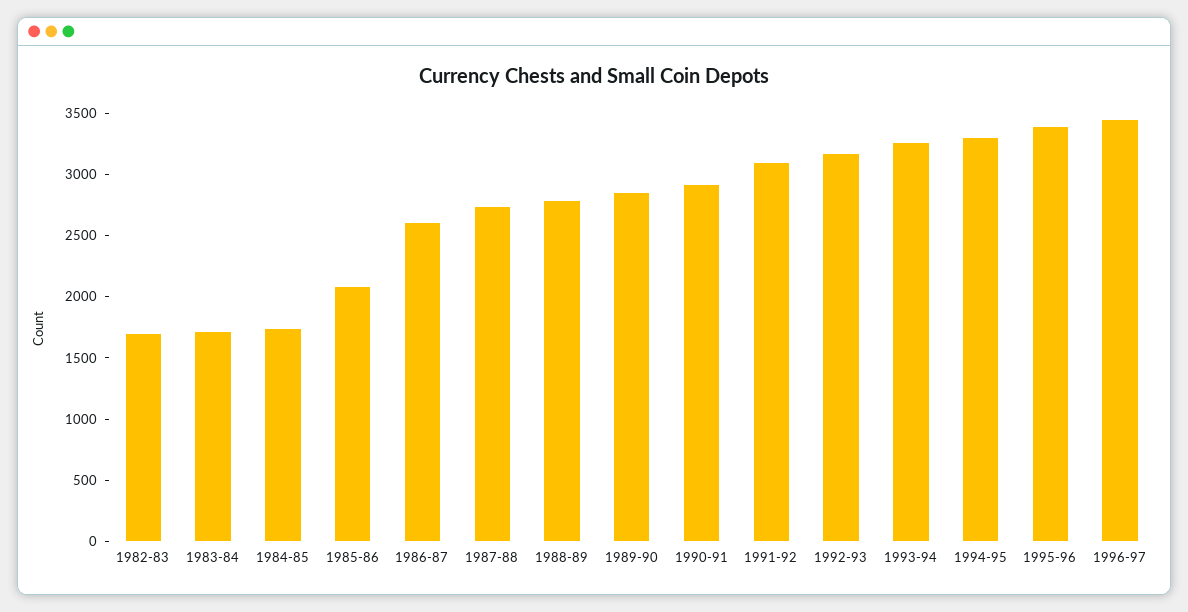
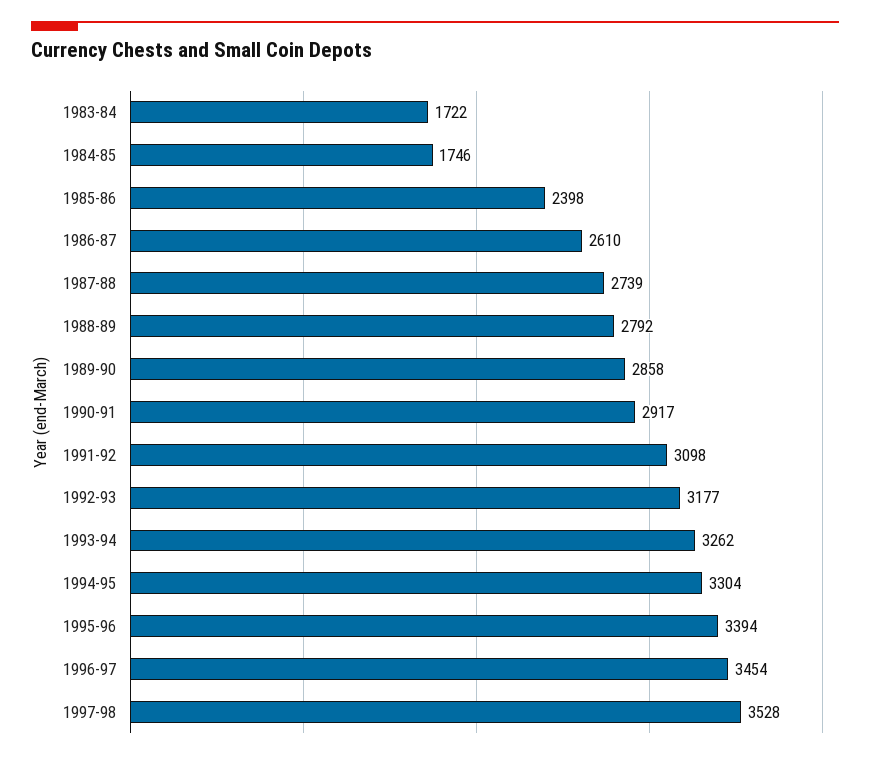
1982-83: 1700 -> none
1985-86: 2100 -> 2398
1997-98: none -> 3528

